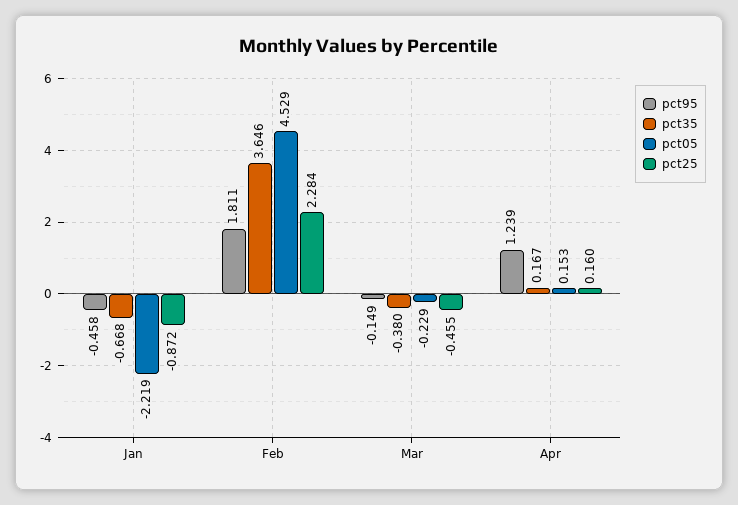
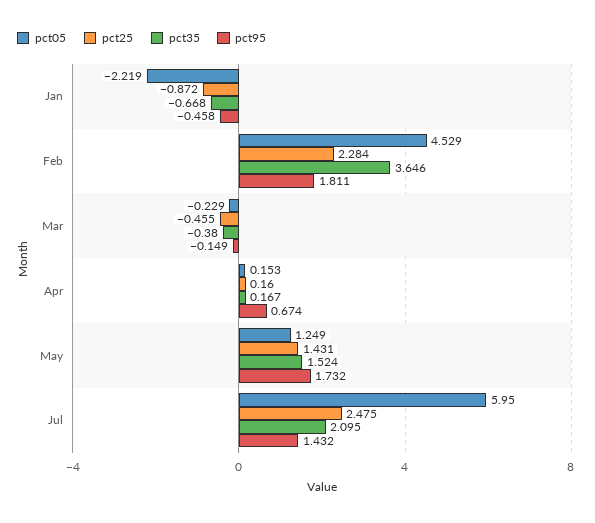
pct95, Apr: 1.239 -> 0.674
pct05, May: none -> 1.249
pct25, May: none -> 1.431
pct35, May: none -> 1.524
pct95, May: none -> 1.732
pct05, Jul: none -> 5.95
pct25, Jul: none -> 2.475
pct35, Jul: none -> 2.095
pct95, Jul: none -> 1.432

